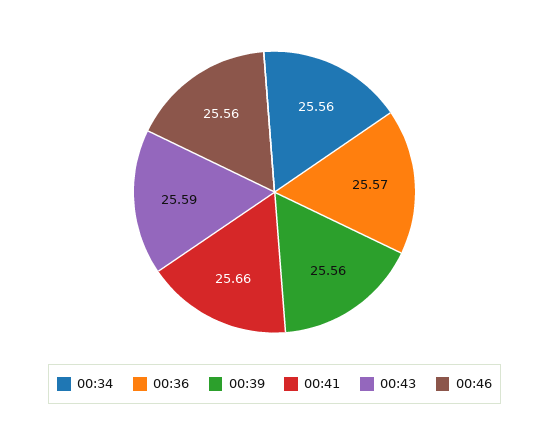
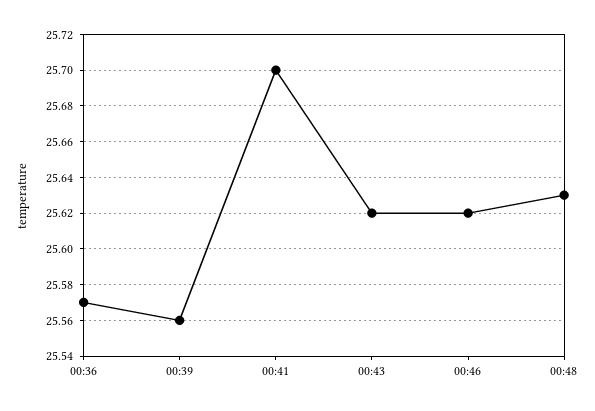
00:34: 25.56 -> none
00:41: 25.66 -> 25.7
00:43: 25.59 -> 25.62
00:46: 25.56 -> 25.62
00:48: none -> 25.63

